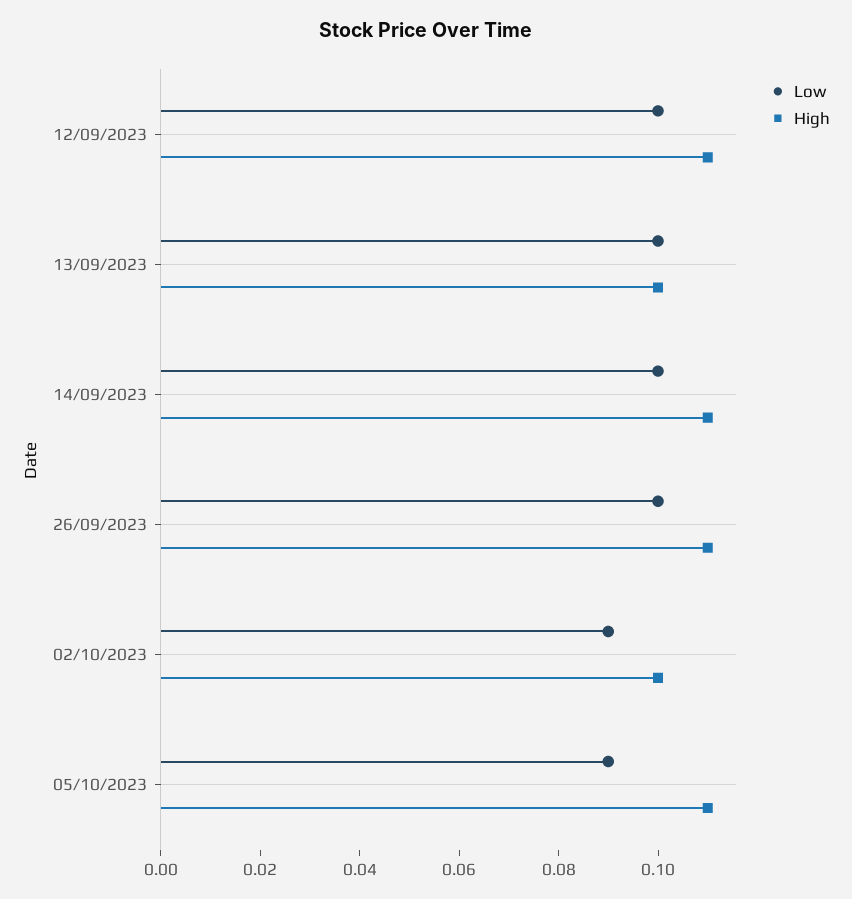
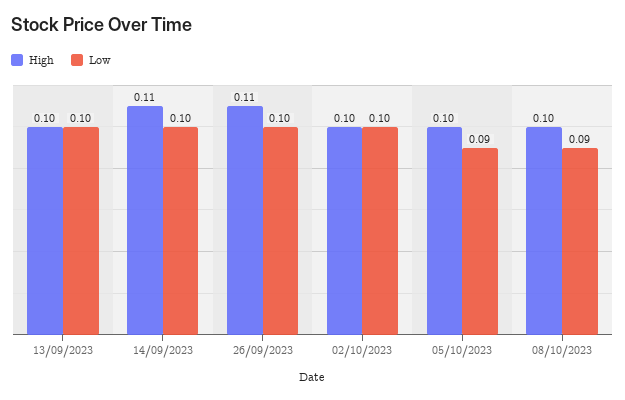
Low, 12/09/2023: 0.1 -> none
High, 12/09/2023: 0.11 -> none
Low, 02/10/2023: 0.09 -> 0.1
High, 05/10/2023: 0.11 -> 0.1
High, 08/10/2023: none -> 0.1
Low, 08/10/2023: none -> 0.09

